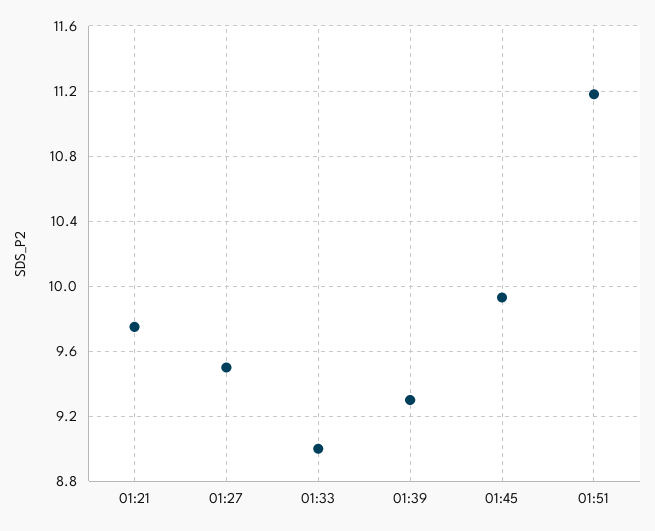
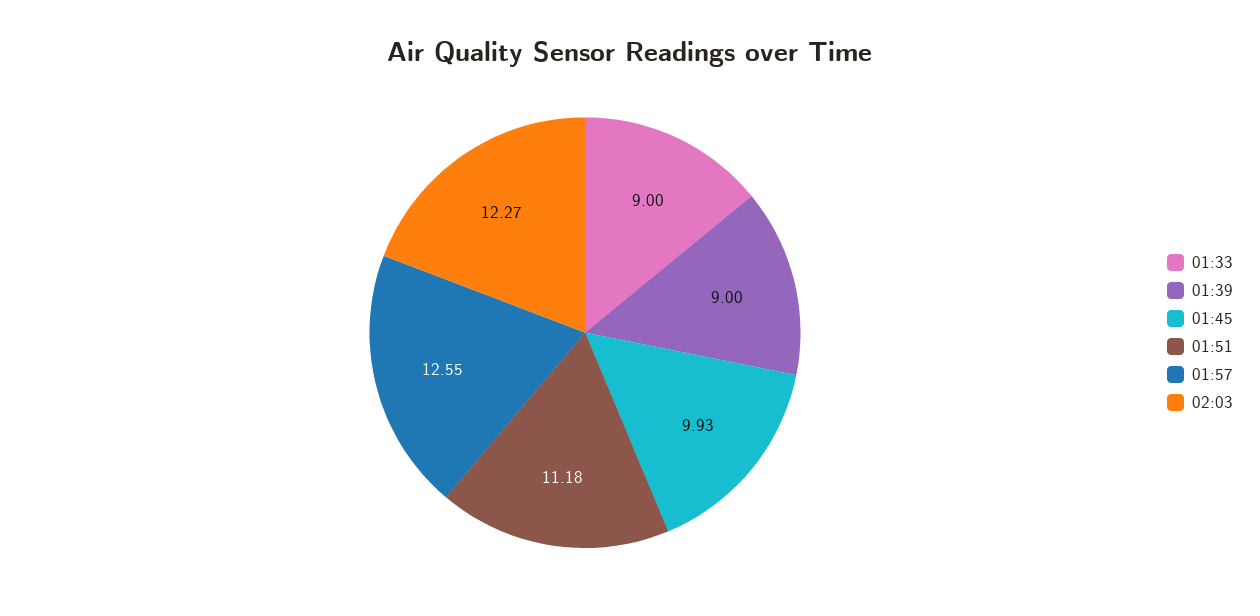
01:21: 9.75 -> none
01:27: 9.5 -> none
01:39: 9.3 -> 9
01:57: none -> 12.55
02:03: none -> 12.27

